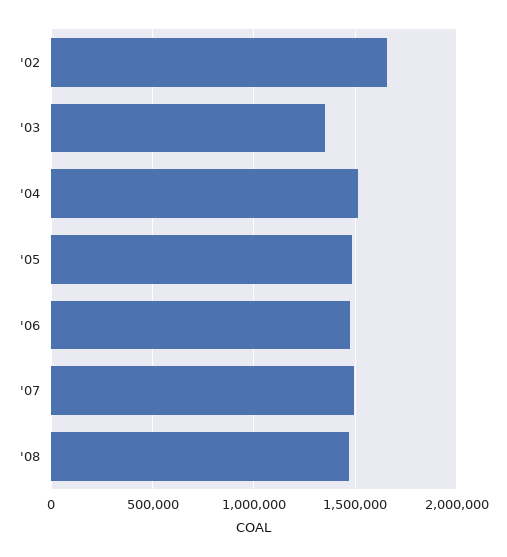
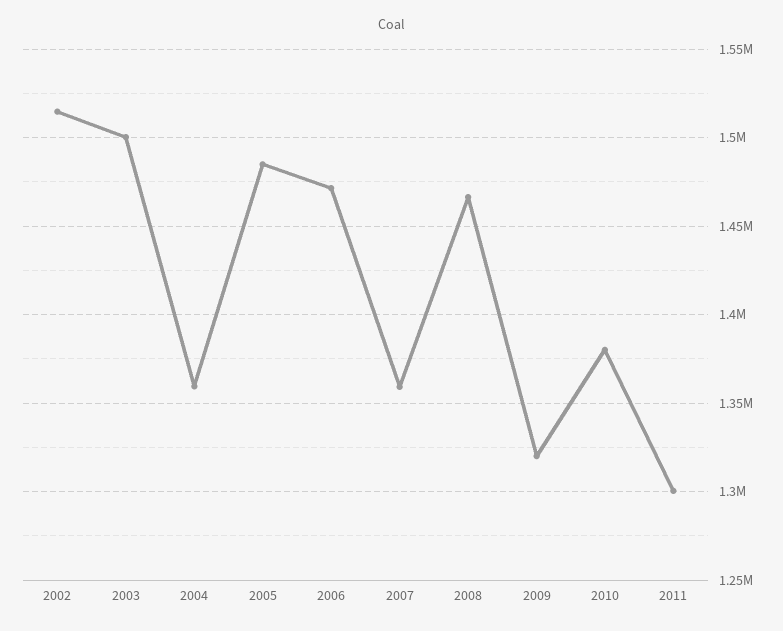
'02: 1650000 -> 1515000
'03: 1350000 -> 1500000
'04: 1500000 -> 1360000
'07: 1500000 -> 1360000
2009: none -> 1320000
2010: none -> 1380000
2011: none -> 1300000

